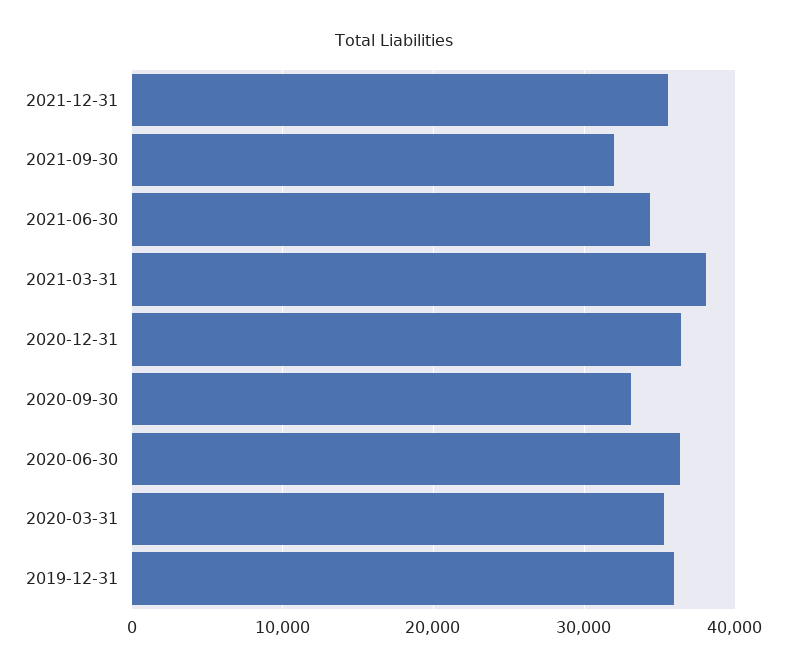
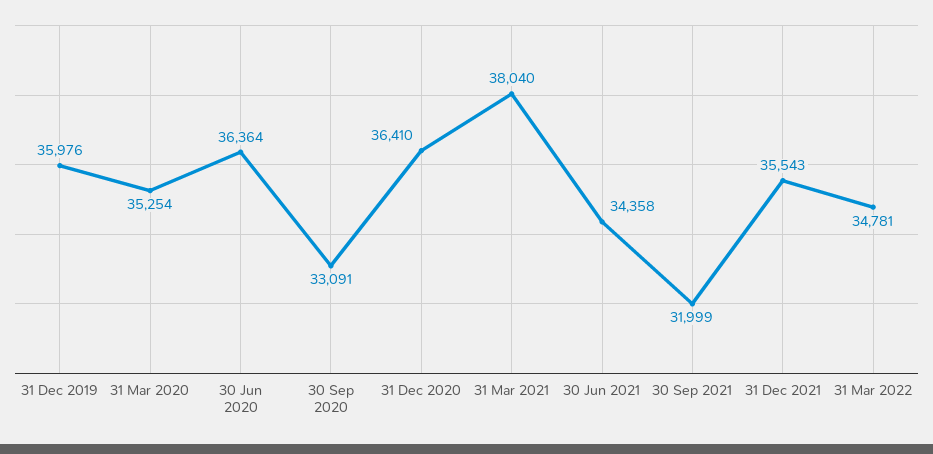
31 Mar 2022: none -> 34781

